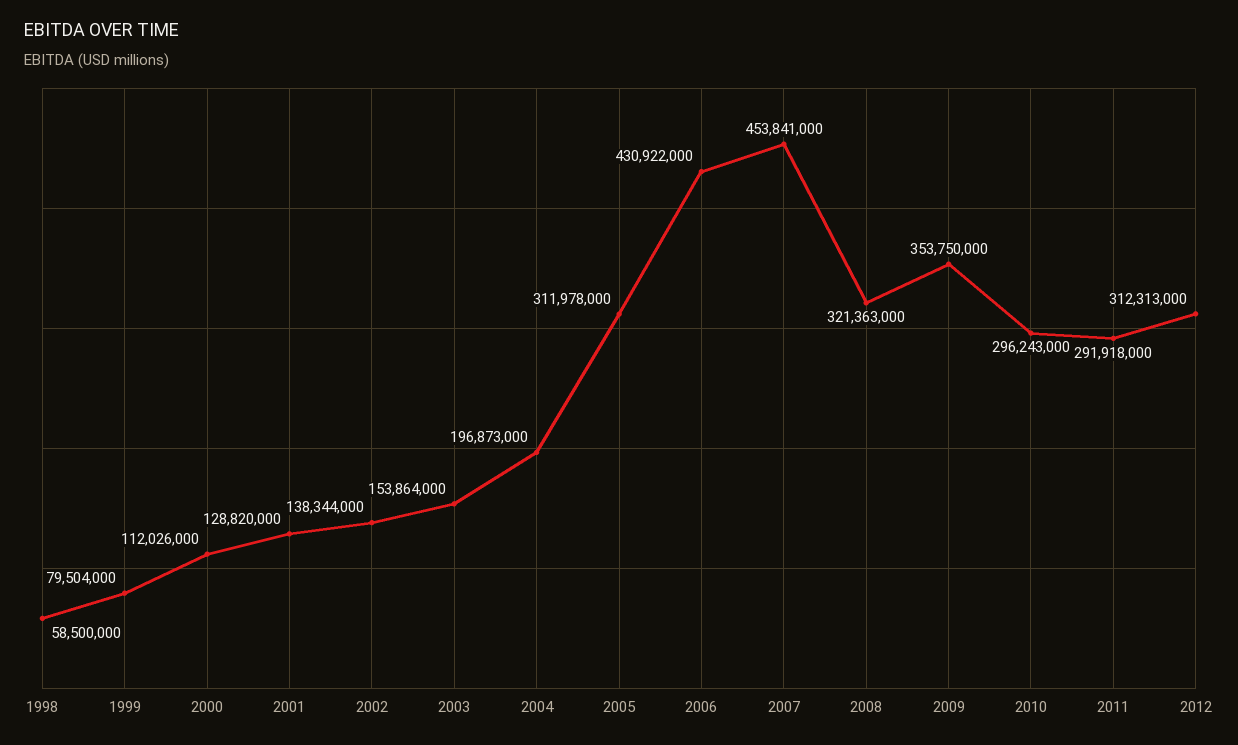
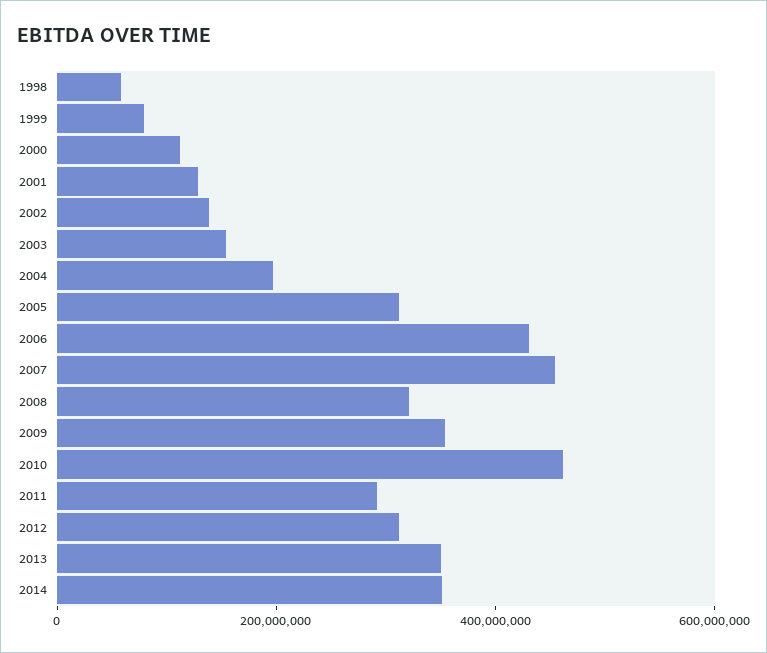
2010: 296243000 -> 450000000
2013: none -> 350000000
2014: none -> 350000000

